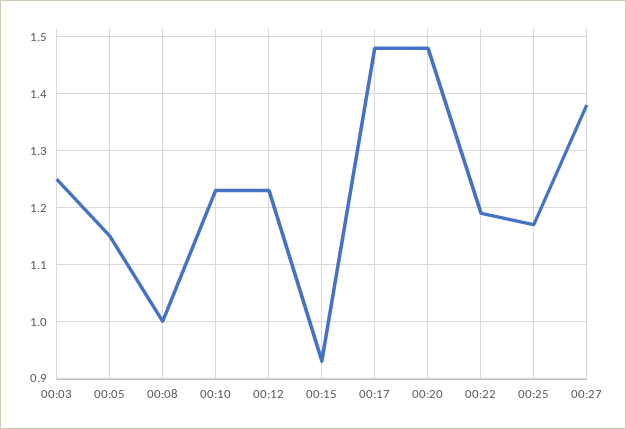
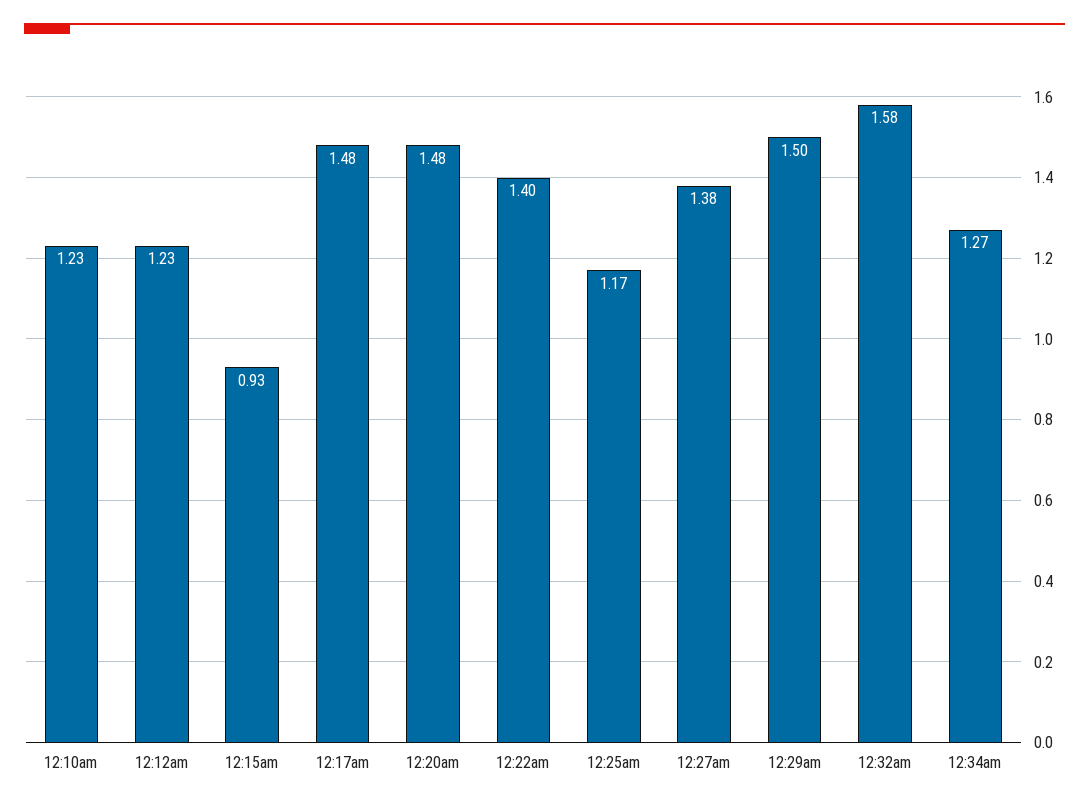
00:03: 1.25 -> none
00:05: 1.15 -> none
00:08: 1 -> none
00:22: 1.2 -> 1.4
12:29am: none -> 1.5
12:32am: none -> 1.58
12:34am: none -> 1.27

